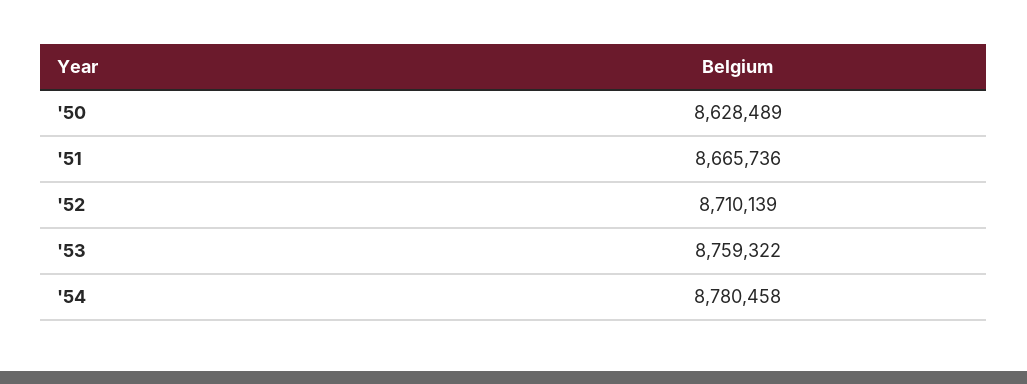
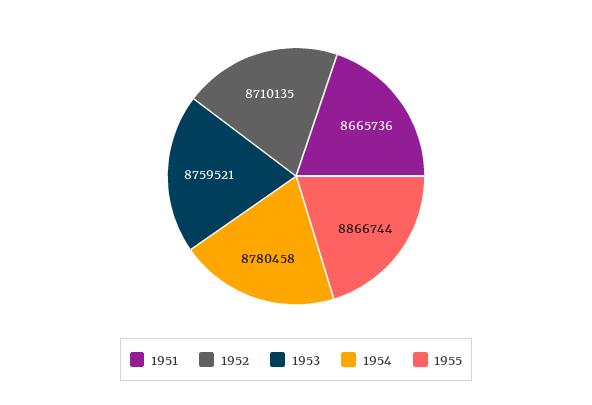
'50: 8628489 -> none
'52: 8710139 -> 8710135
'53: 8759322 -> 8759521
1955: none -> 8866744

